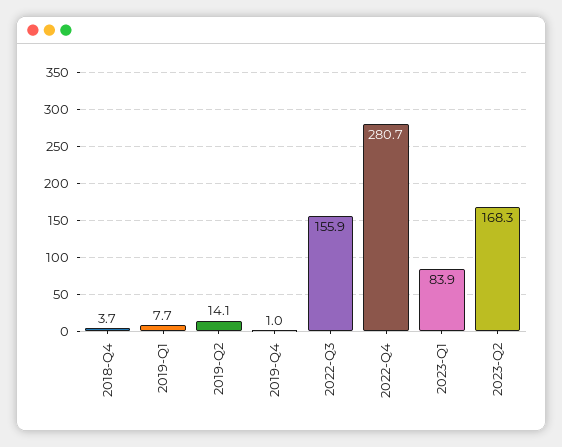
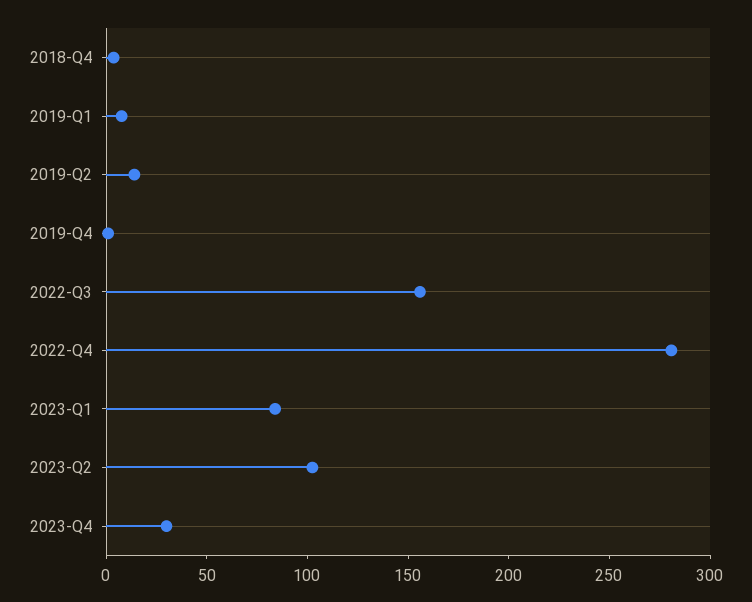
2023-Q2: 168.3 -> 100
2023-Q4: none -> 30

